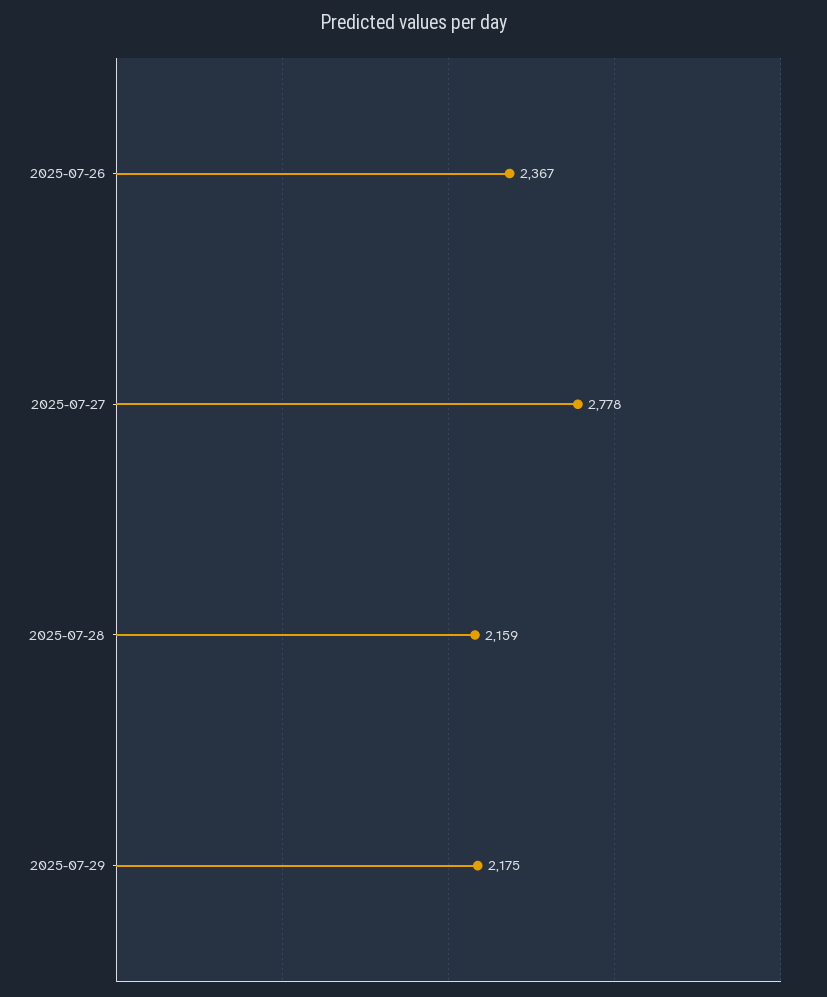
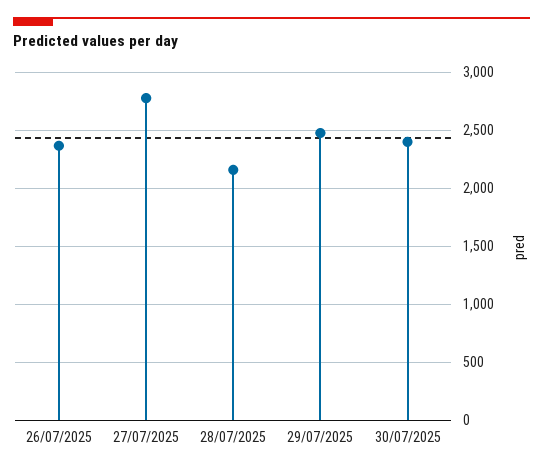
2025-07-29: 2175 -> 2500
30/07/2025: none -> 2400

